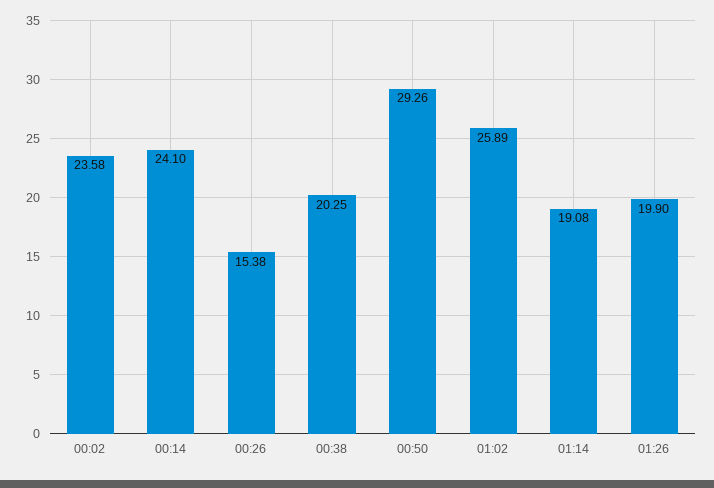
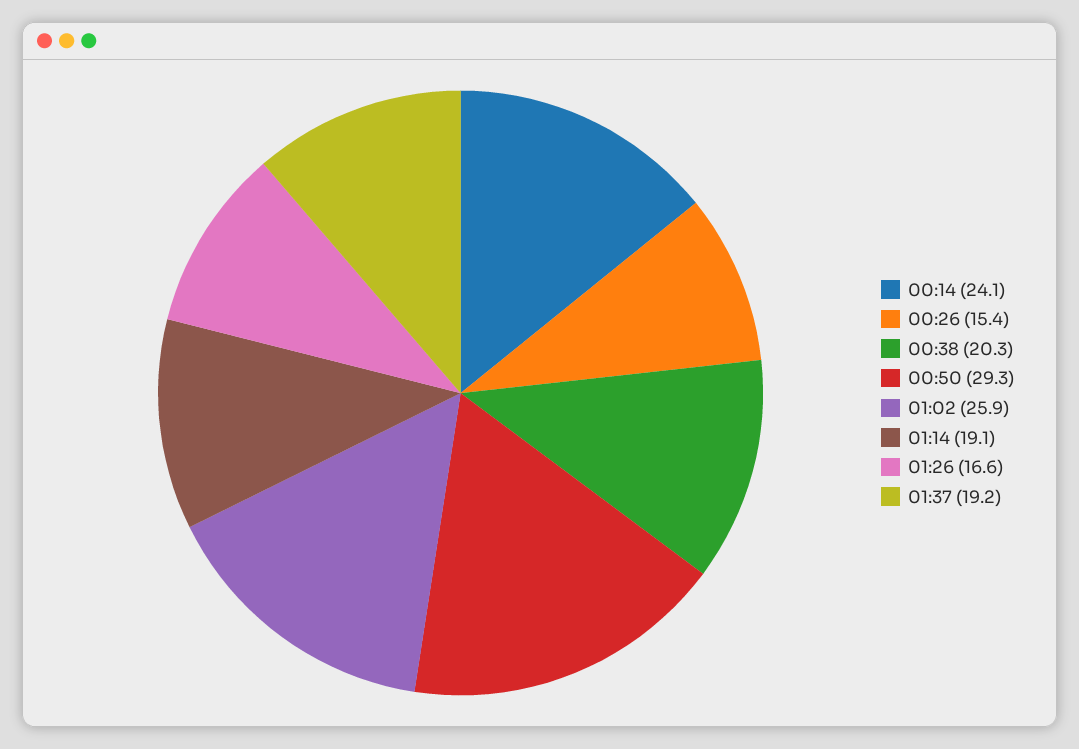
00:02: 23.58 -> none
01:26: 19.9 -> 16.6
01:37: none -> 19.2

